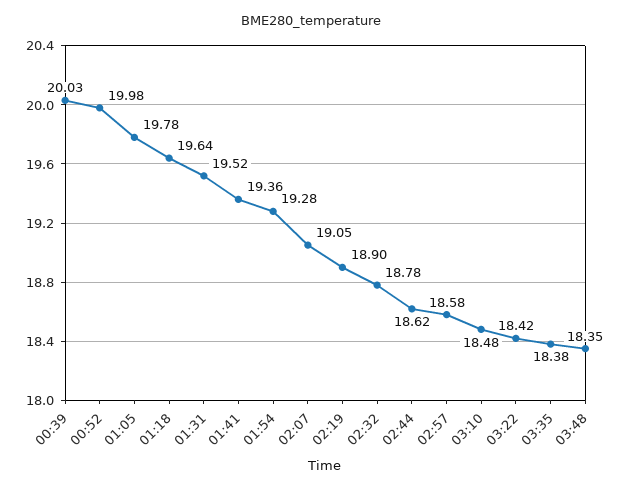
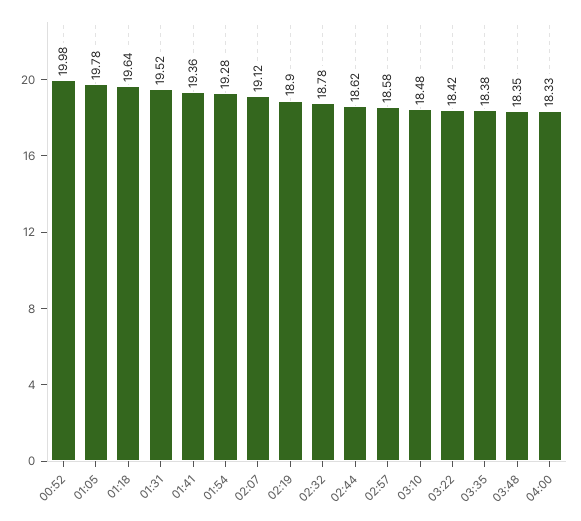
00:39: 20.03 -> none
02:07: 19.05 -> 19.12
04:00: none -> 18.33

